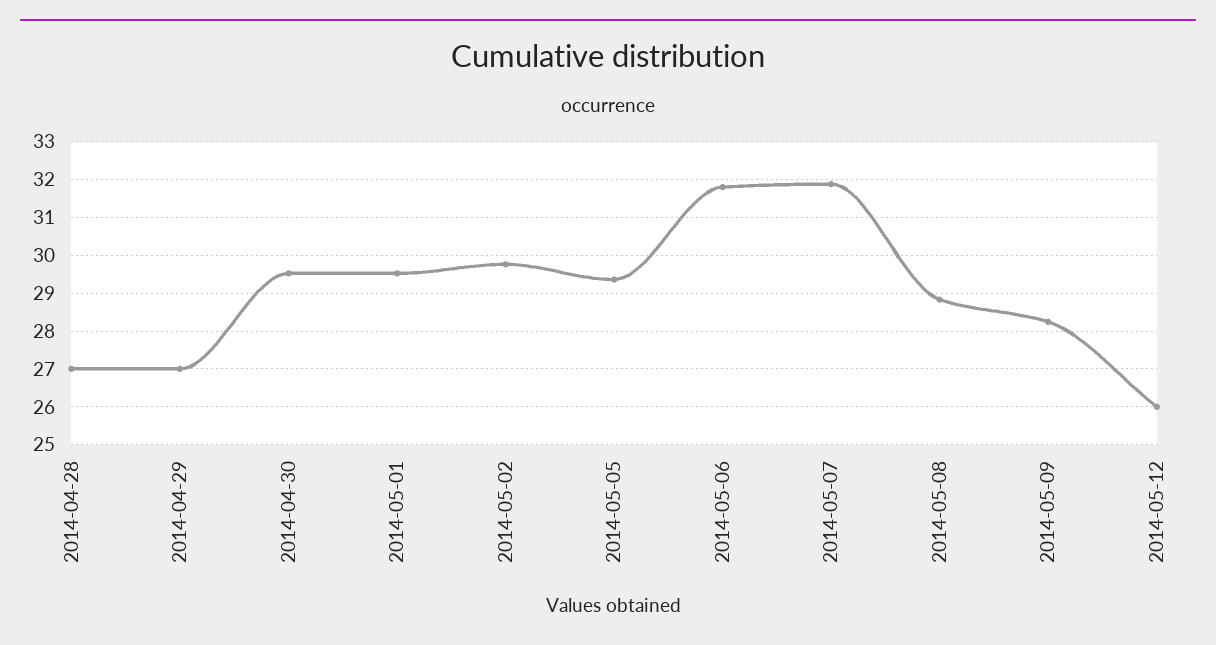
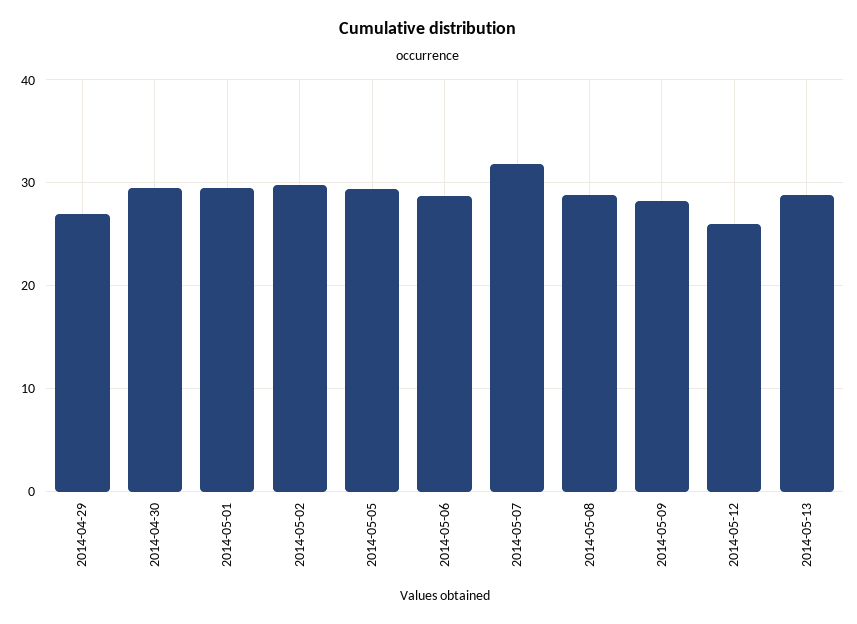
2014-04-28: 27 -> none
2014-05-06: 31.8 -> 29
2014-05-13: none -> 29

